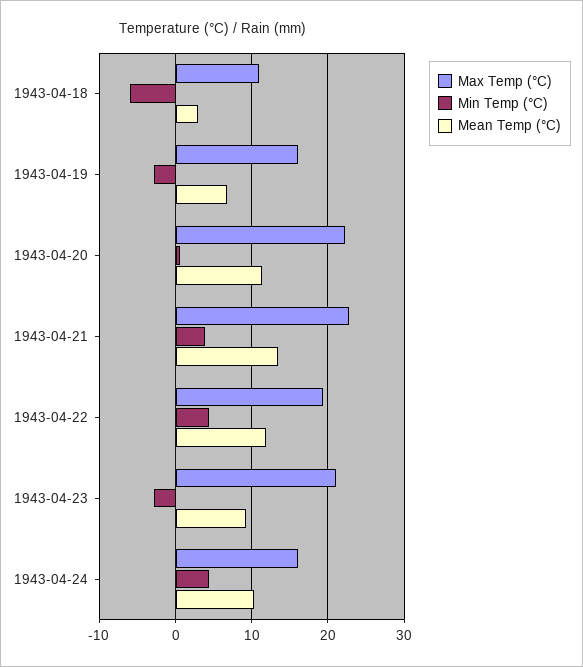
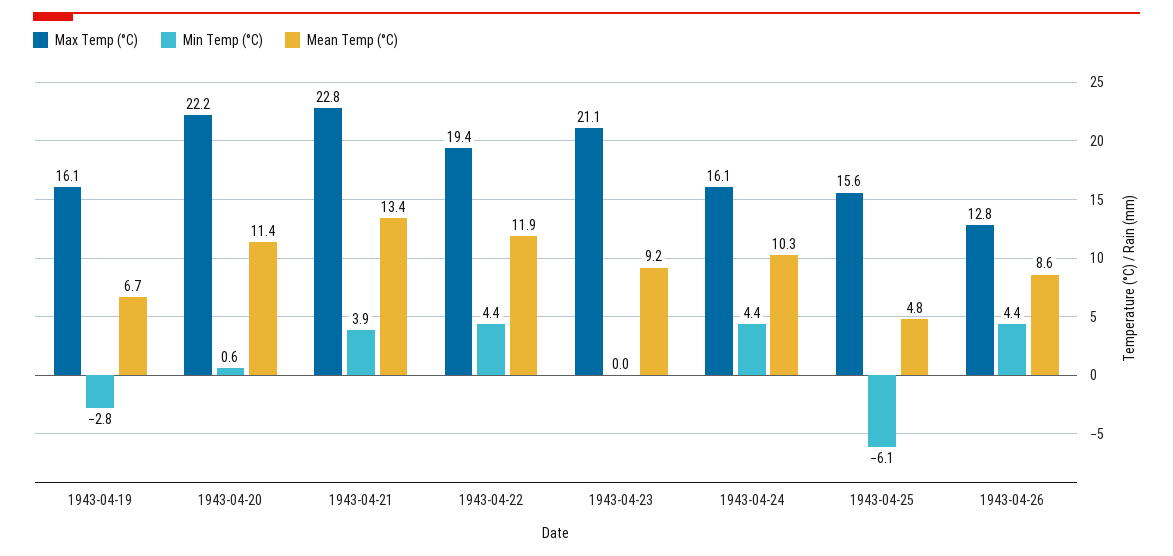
Max Temp (°C), 1943-04-18: 11 -> none
Min Temp (°C), 1943-04-18: -6 -> none
Mean Temp (°C), 1943-04-18: 3 -> none
Min Temp (°C), 1943-04-23: -3 -> 0
Max Temp (°C), 1943-04-25: none -> 15.6
Min Temp (°C), 1943-04-25: none -> -6.1
Mean Temp (°C), 1943-04-25: none -> 4.8
Max Temp (°C), 1943-04-26: none -> 12.8
Min Temp (°C), 1943-04-26: none -> 4.4
Mean Temp (°C), 1943-04-26: none -> 8.6

